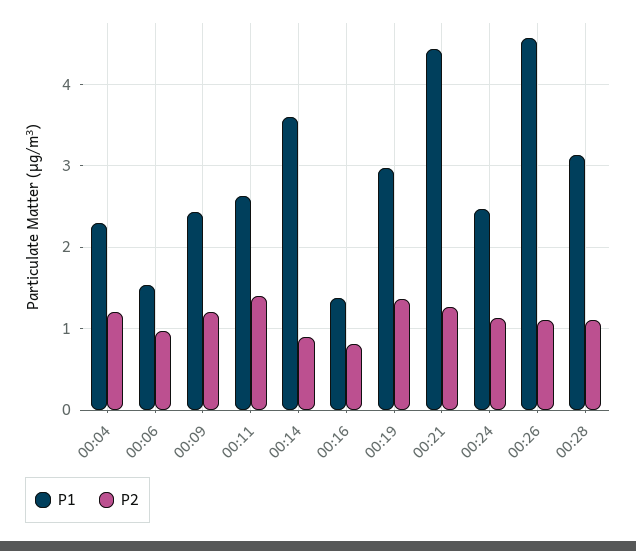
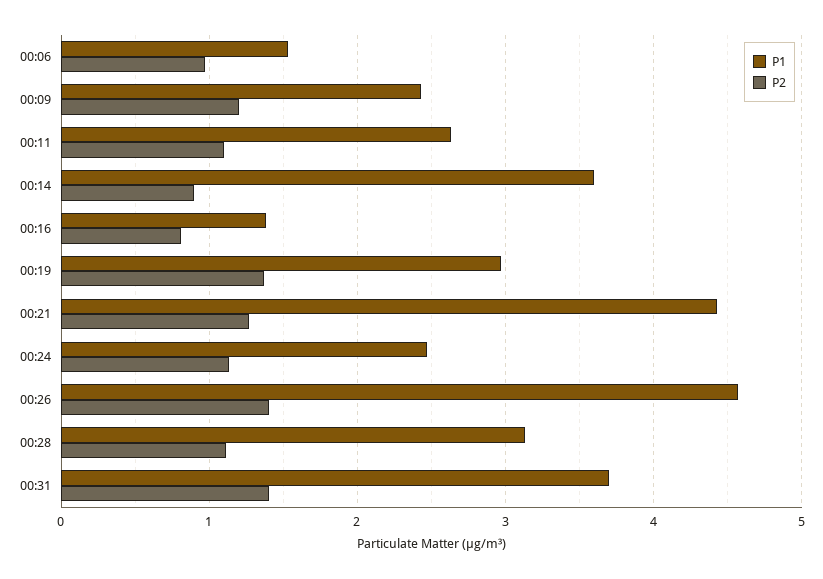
P1, 00:04: 2.3 -> none
P2, 00:04: 1.2 -> none
P2, 00:11: 1.4 -> 1.1
P2, 00:26: 1.1 -> 1.4
P1, 00:31: none -> 3.7
P2, 00:31: none -> 1.4

